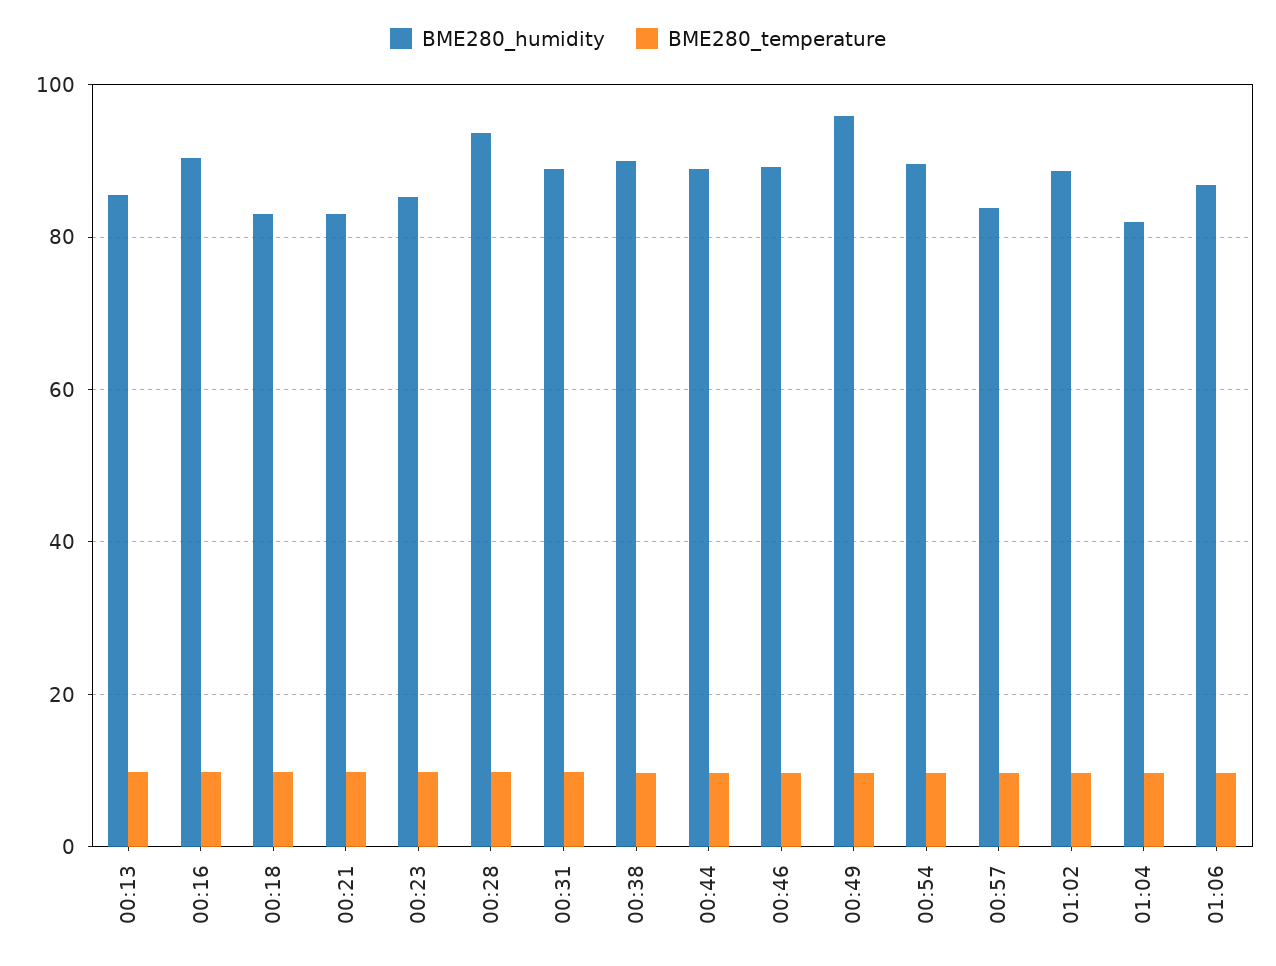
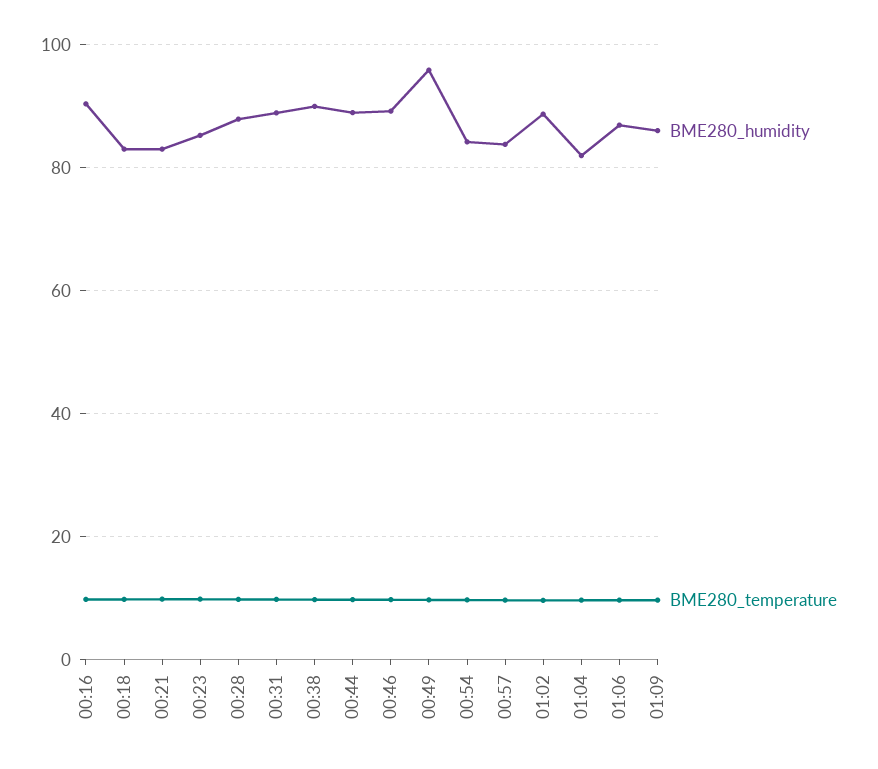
BME280_humidity, 00:13: 86 -> none
BME280_temperature, 00:13: 10 -> none
BME280_humidity, 00:28: 94 -> 88
BME280_humidity, 00:54: 90 -> 84
BME280_humidity, 01:09: none -> 86
BME280_temperature, 01:09: none -> 10

